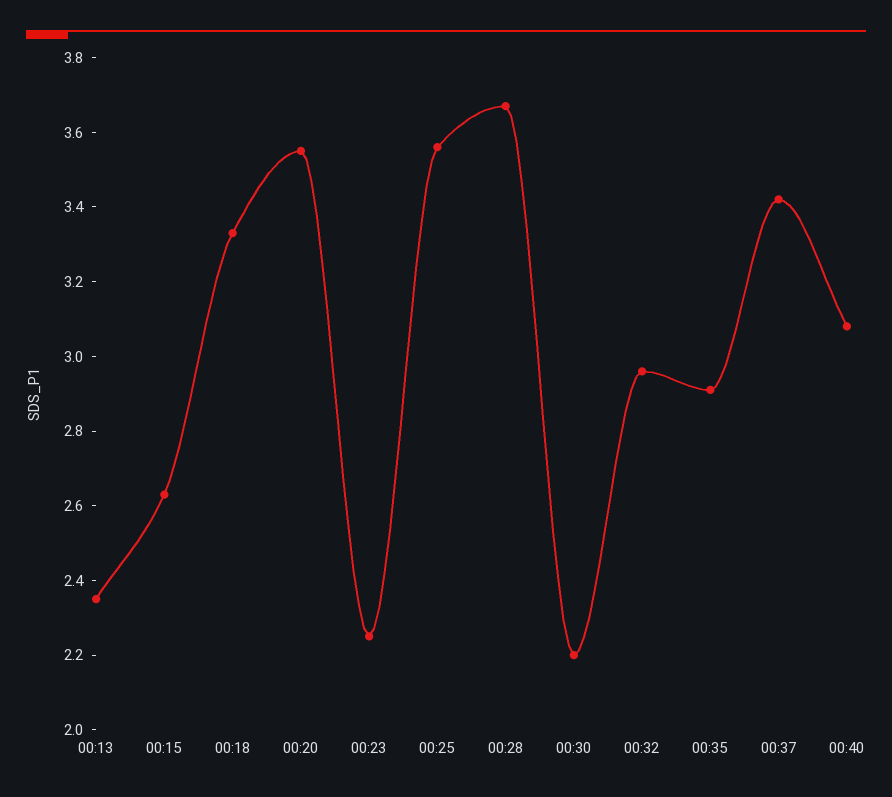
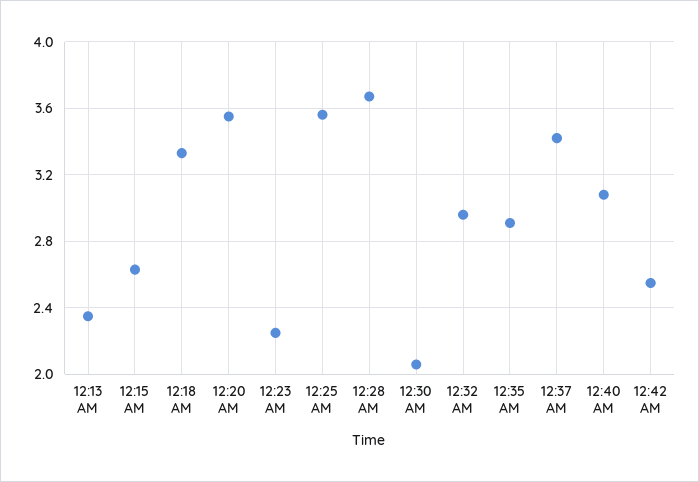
00:30: 2.2 -> 2.05
12:42 AM: none -> 2.55

